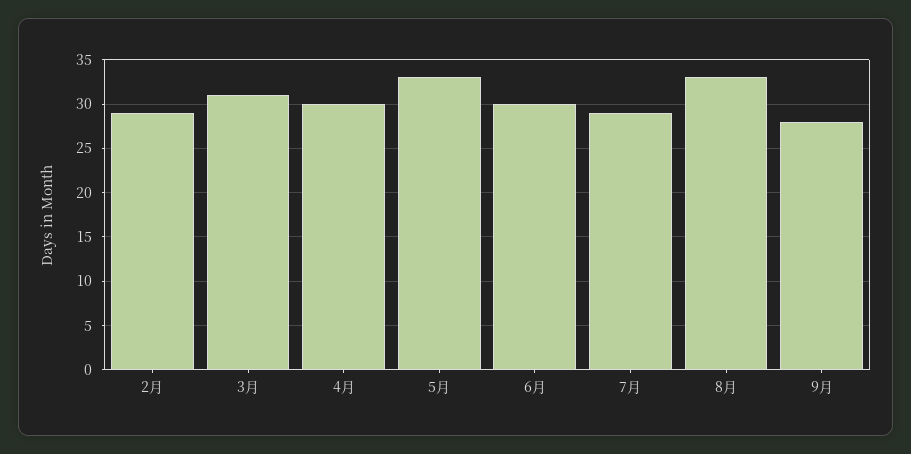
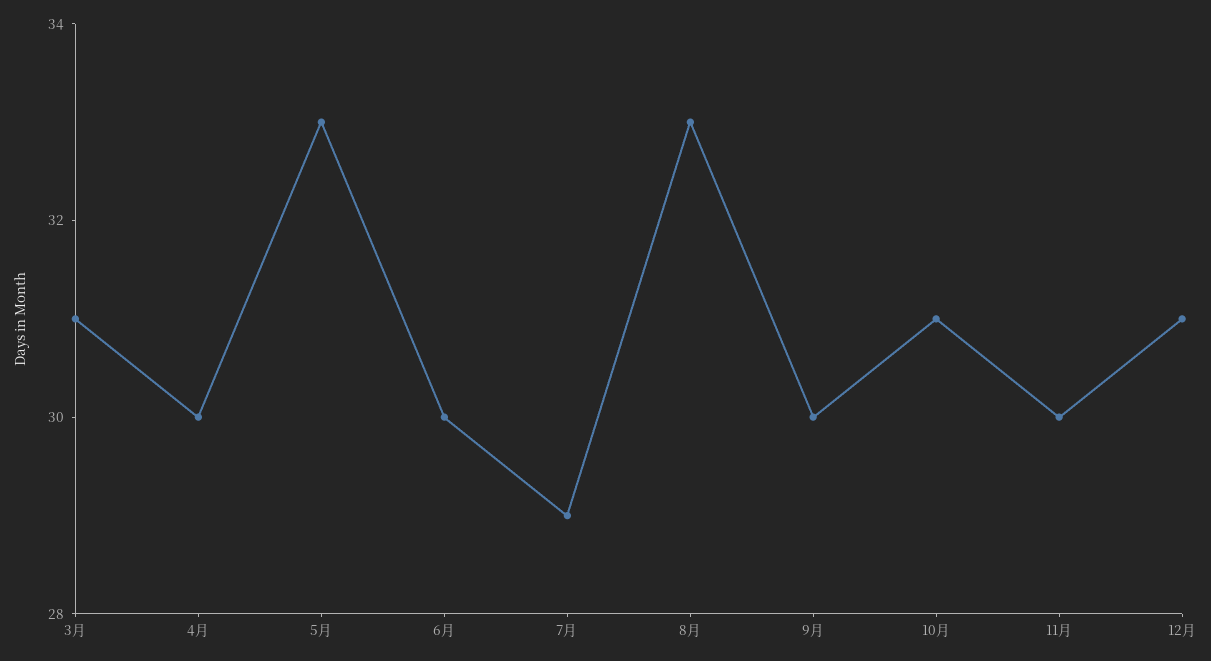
2月: 29 -> none
9月: 28 -> 30
10月: none -> 31
11月: none -> 30
12月: none -> 31

